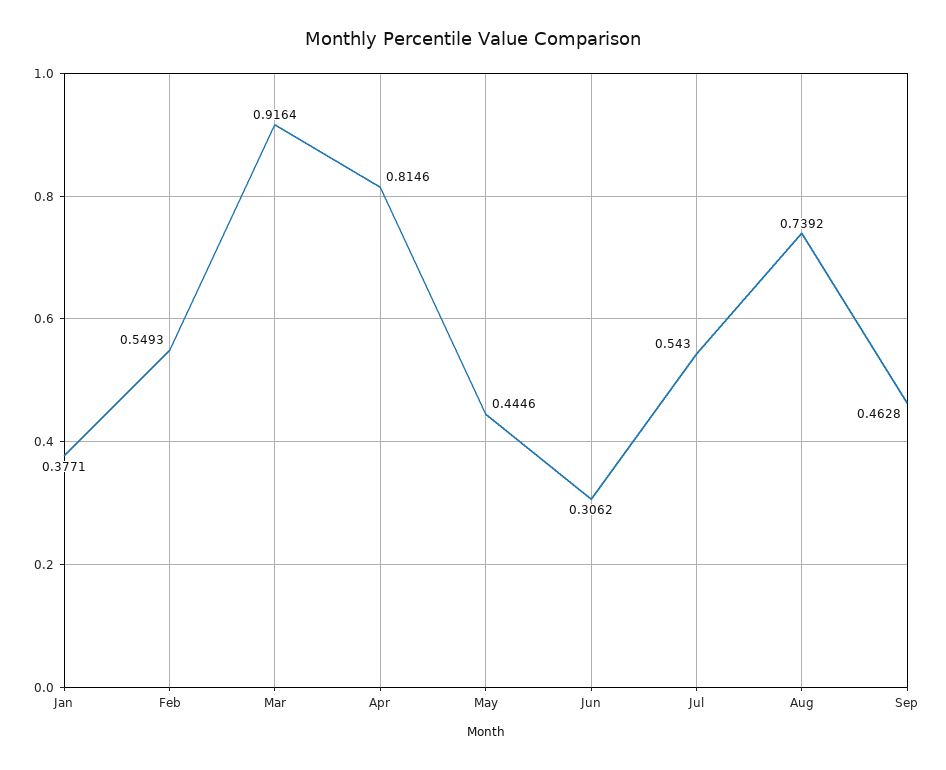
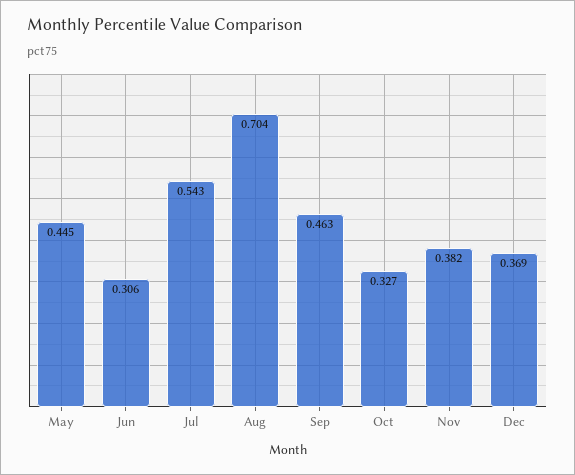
Jan: 0.3771 -> none
Feb: 0.5493 -> none
Mar: 0.9164 -> none
Apr: 0.8146 -> none
Aug: 0.7392 -> 0.704
Oct: none -> 0.327
Nov: none -> 0.382
Dec: none -> 0.369

